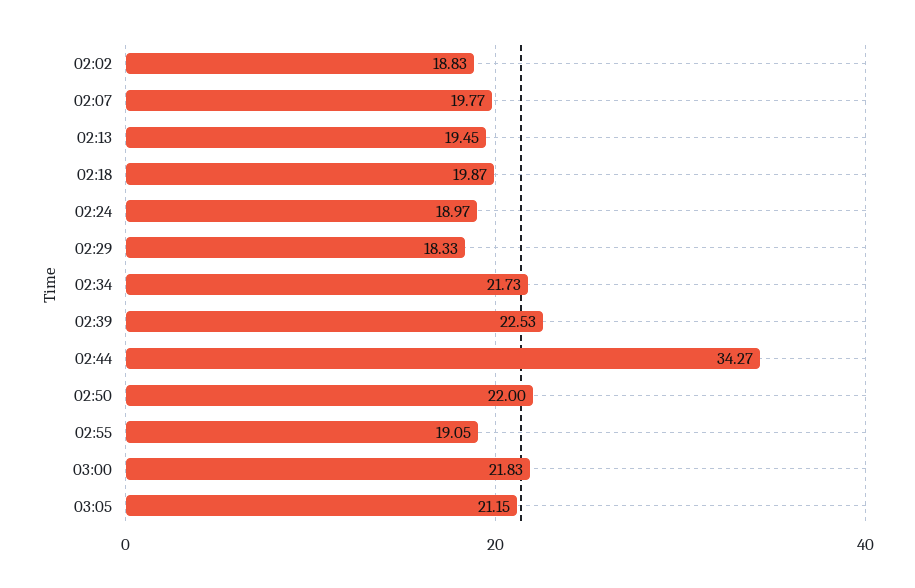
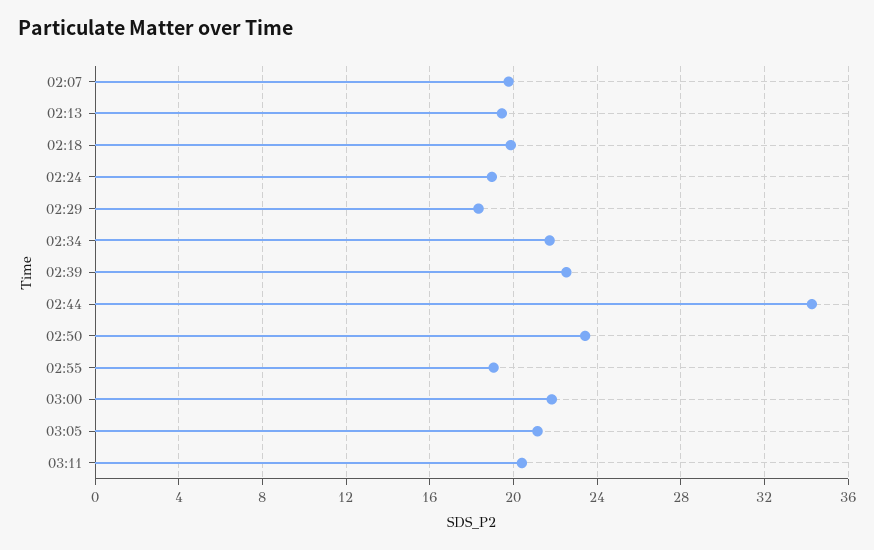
02:02: 18.83 -> none
02:50: 22 -> 23.5
03:11: none -> 20.5

